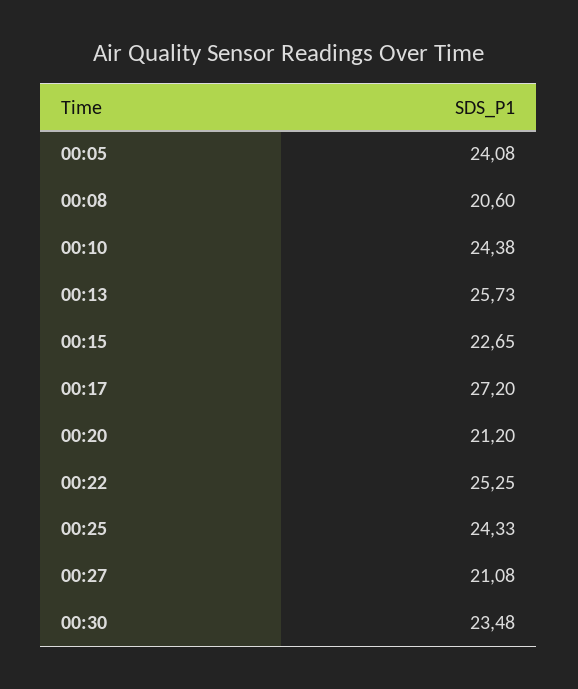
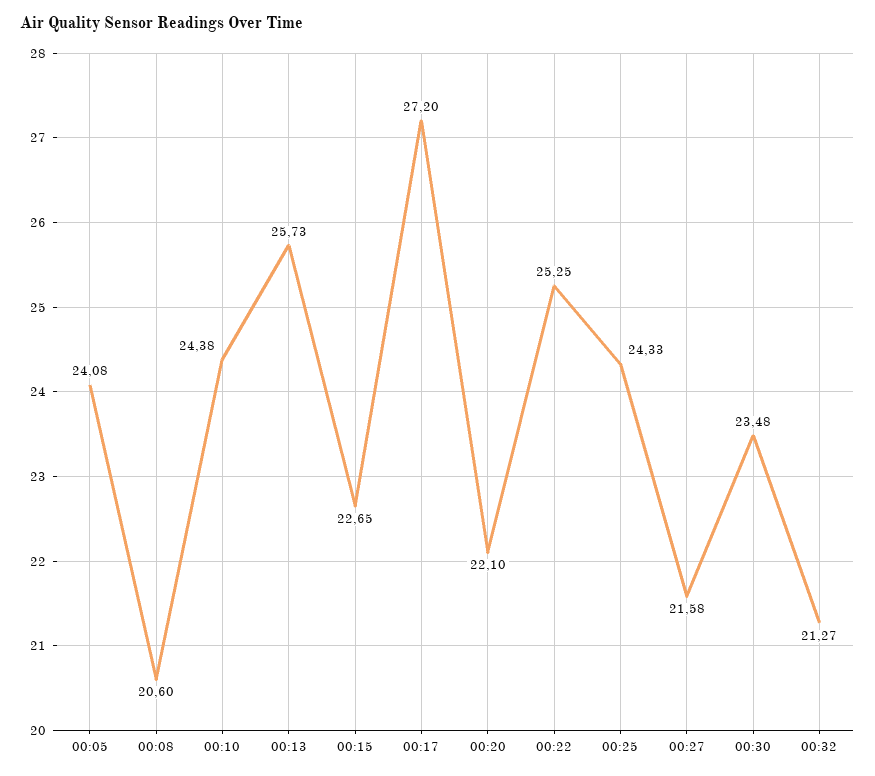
00:20: 21.2 -> 22.1
00:27: 21.08 -> 21.58
00:32: none -> 21.27

